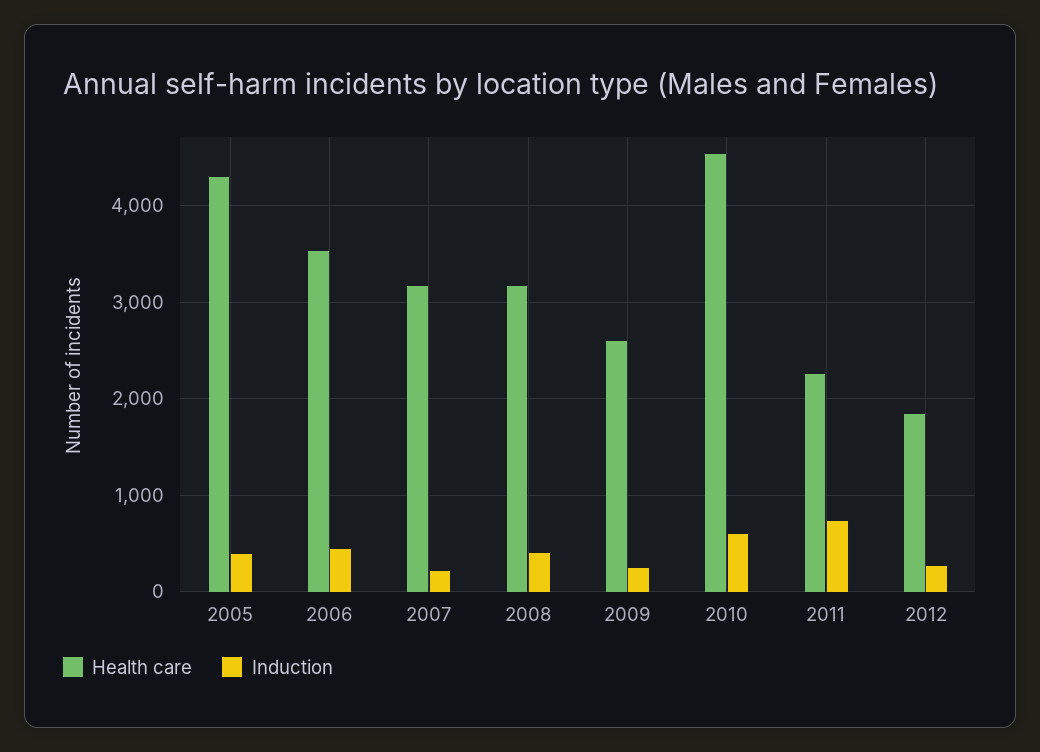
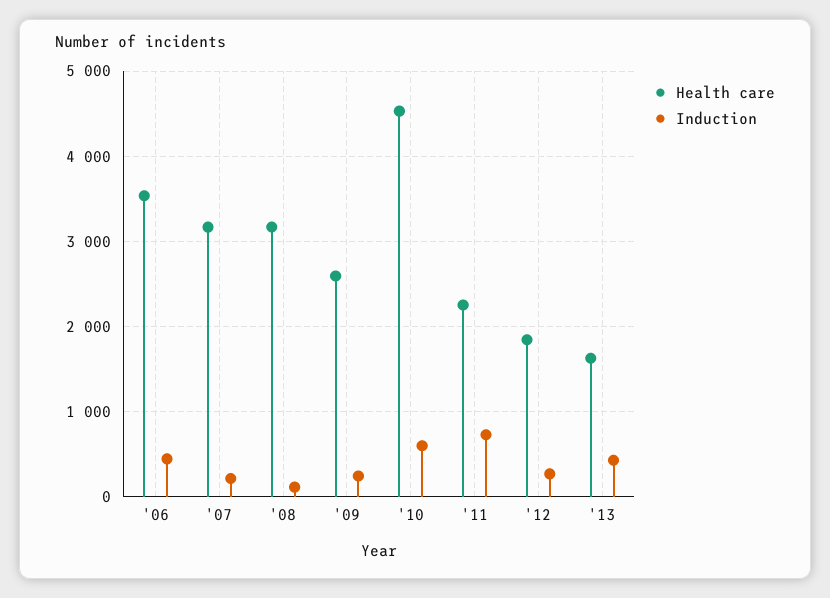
Health care, 2005: 4300 -> none
Induction, 2005: 400 -> none
Induction, 2008: 400 -> 100
Health care, '13: none -> 1600
Induction, '13: none -> 400

